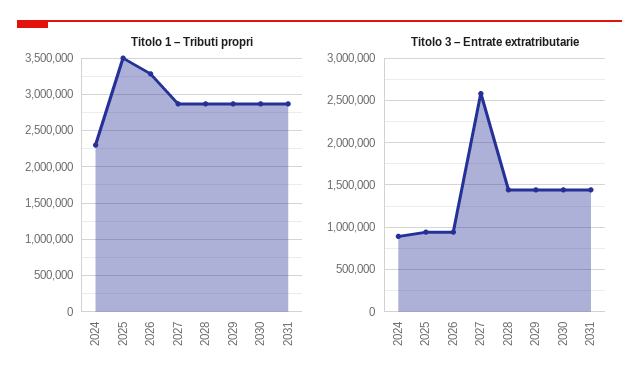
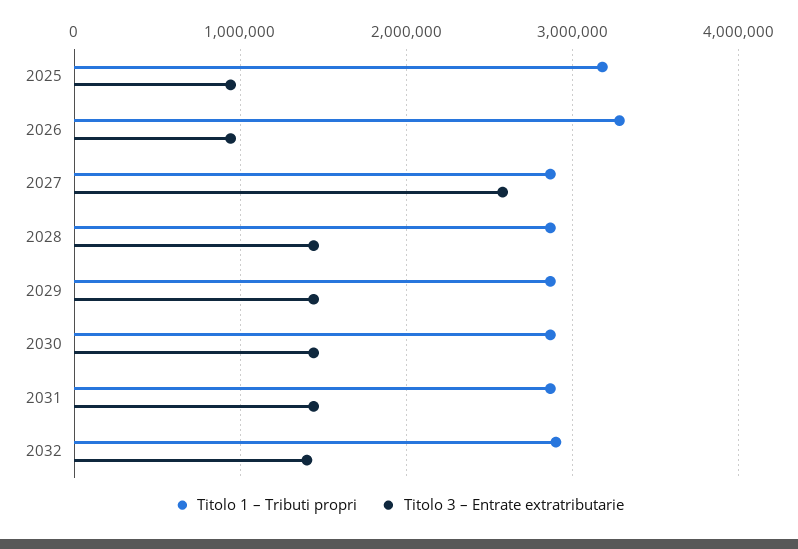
Titolo 1 – Tributi propri, 2024: 2300000 -> none
Titolo 1 – Tributi propri, 2025: 3500000 -> 3200000
Titolo 3 – Entrate extratributarie, 2024: 900000 -> none
Titolo 1 – Tributi propri, 2032: none -> 2900000
Titolo 3 – Entrate extratributarie, 2032: none -> 1400000

